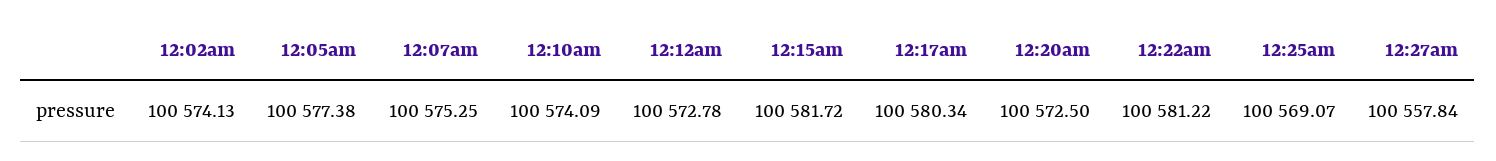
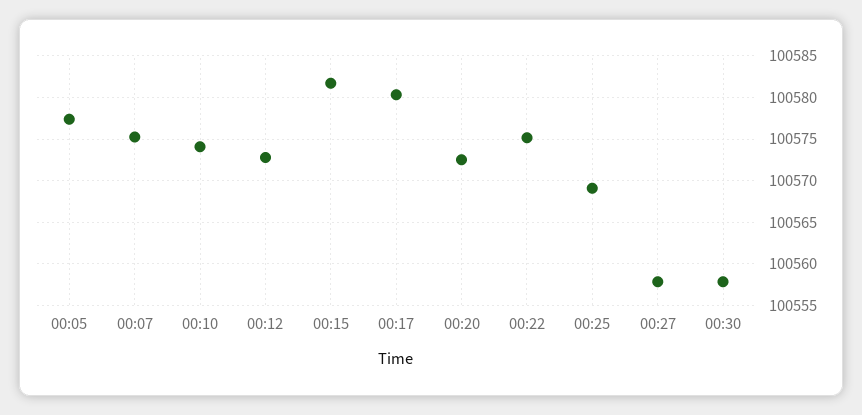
12:02am: 100574.13 -> none
12:22am: 100581.22 -> 100575
00:30: none -> 100558

